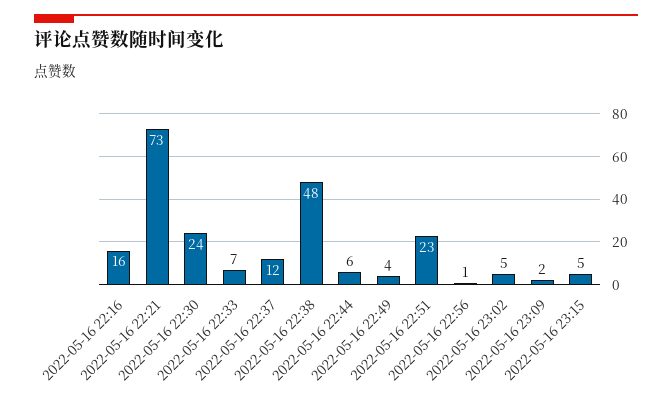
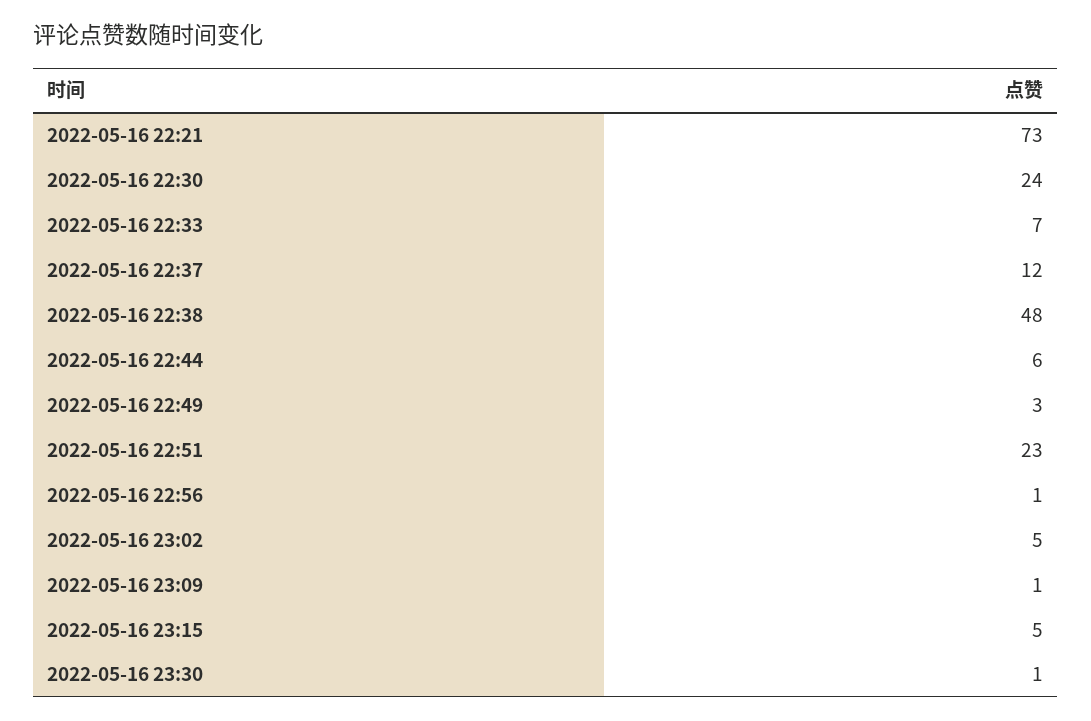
2022-05-16 22:16: 16 -> none
2022-05-16 22:49: 4 -> 3
2022-05-16 23:09: 2 -> 1
2022-05-16 23:30: none -> 1

